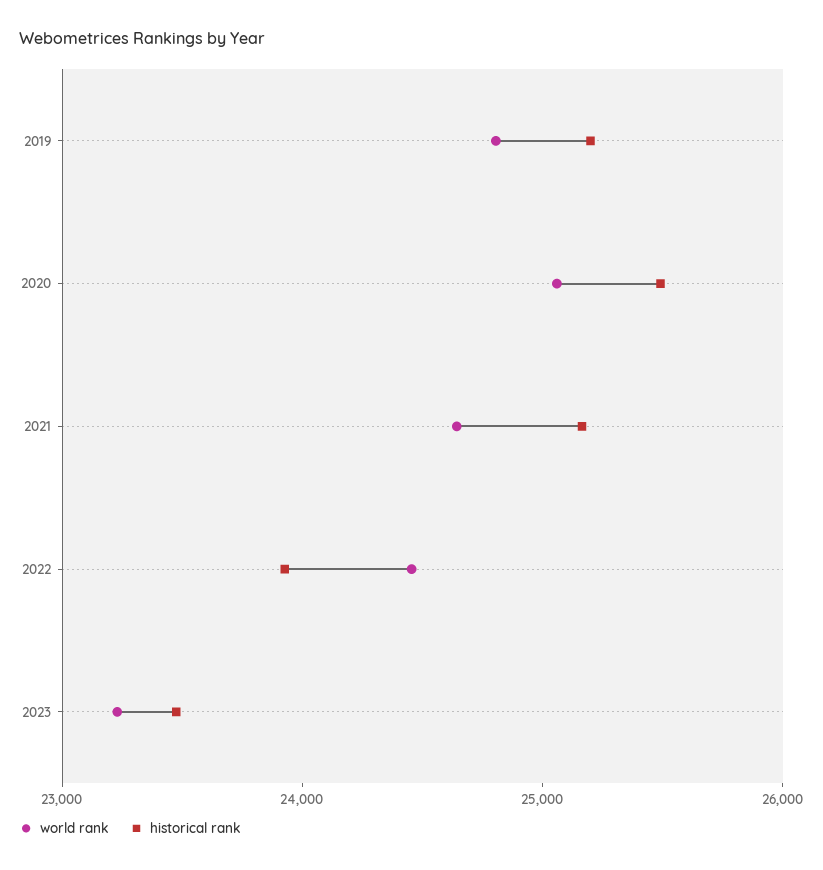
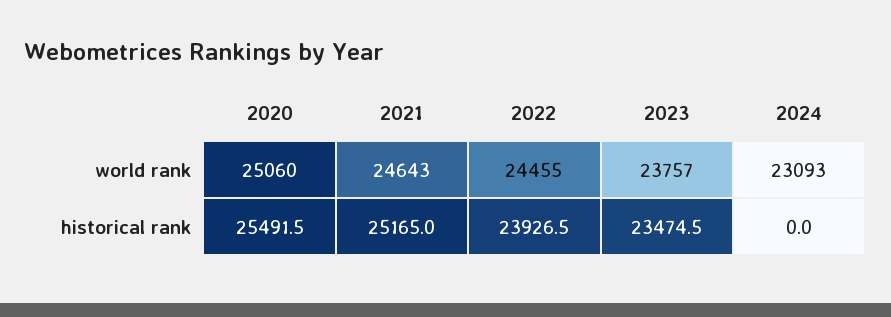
world rank, 2019: 24800 -> none
historical rank, 2019: 25200 -> none
world rank, 2023: 23200 -> 23757
world rank, 2024: none -> 23093
historical rank, 2024: none -> 0

